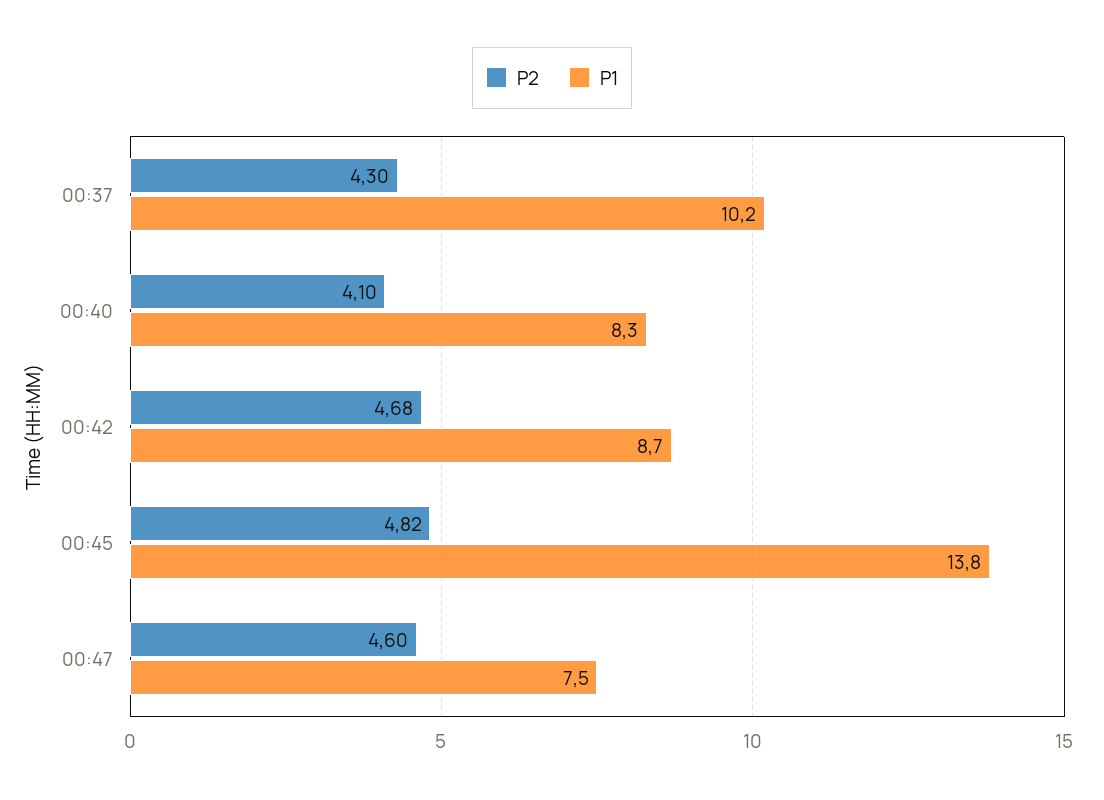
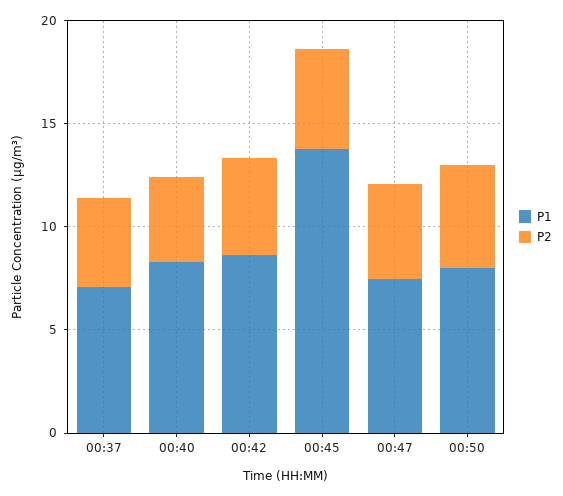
P1, 00:37: 10.2 -> 7
P1, 00:50: none -> 8
P2, 00:50: none -> 5

